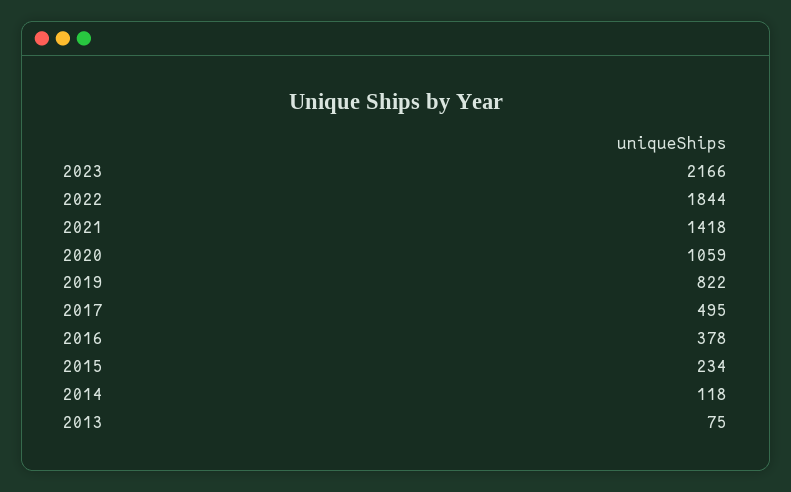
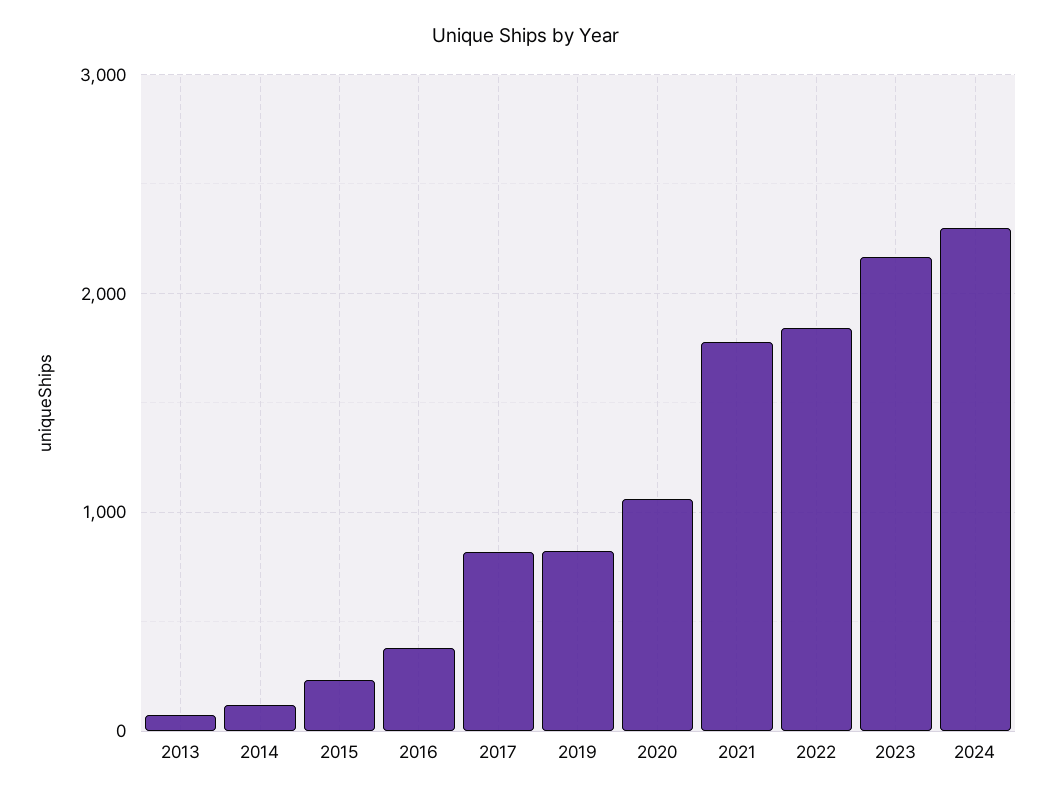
2021: 1418 -> 1800
2017: 495 -> 800
2024: none -> 2300

